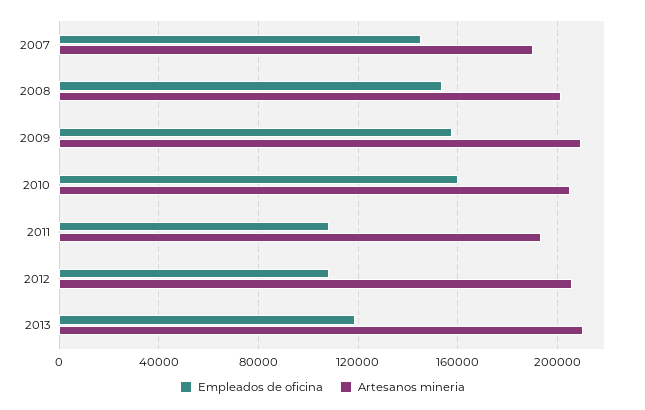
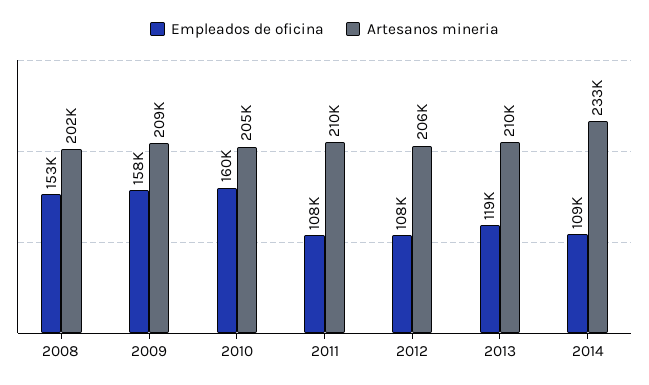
Empleados de oficina, 2007: 145000 -> none
Artesanos mineria, 2007: 190000 -> none
Artesanos mineria, 2011: 195000 -> 210000
Empleados de oficina, 2014: none -> 109000
Artesanos mineria, 2014: none -> 233000

